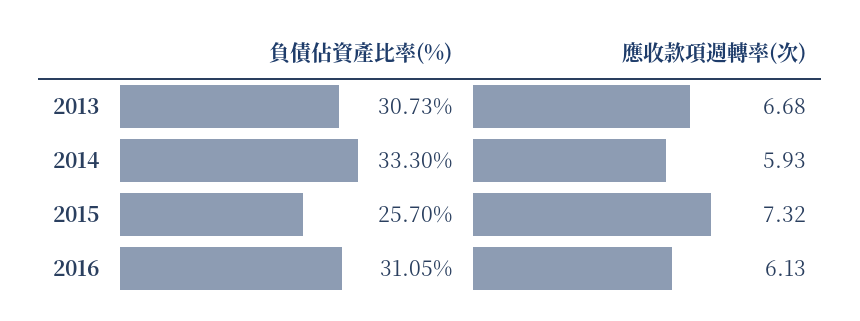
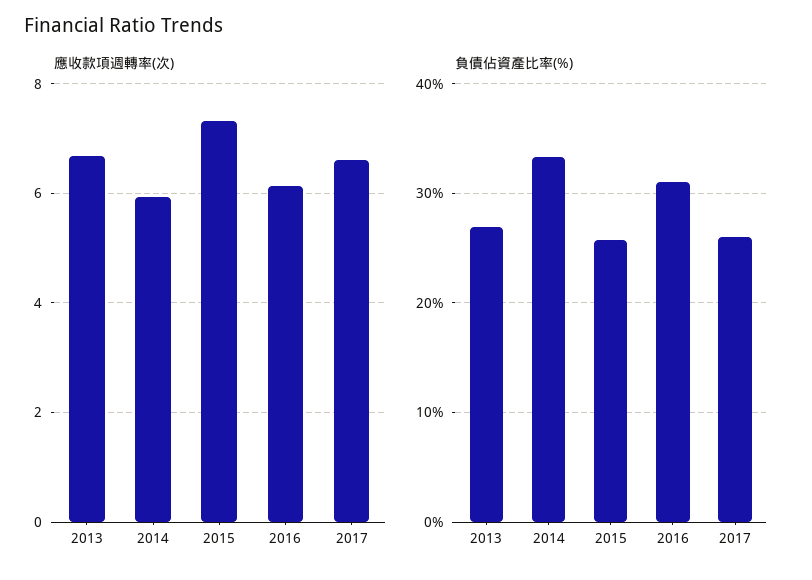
負債佔資產比率(%), 2013: 30.73 -> 27
應收款項週轉率(次), 2017: none -> 6.6
負債佔資產比率(%), 2017: none -> 26

